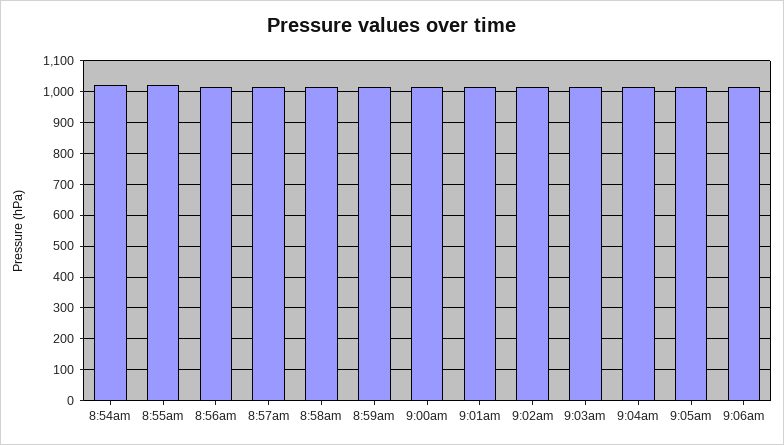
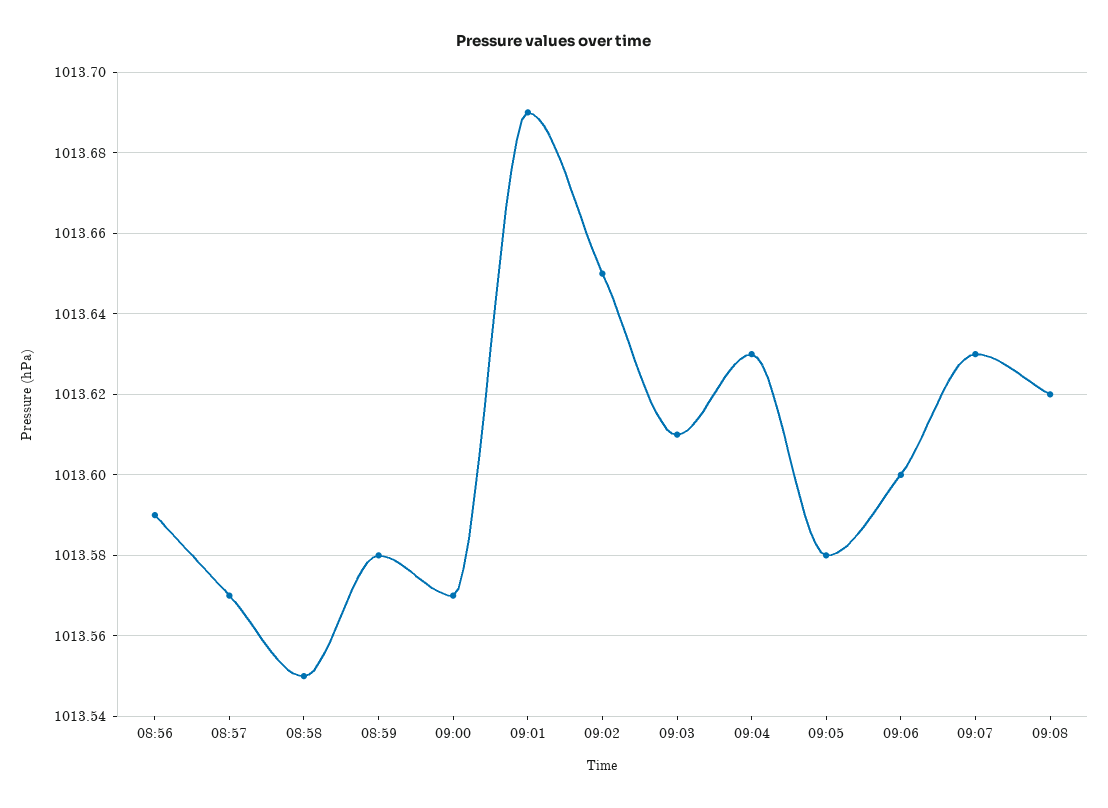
8:54am: 1020 -> none
8:55am: 1020 -> none
09:07: none -> 1013.63
09:08: none -> 1013.62

